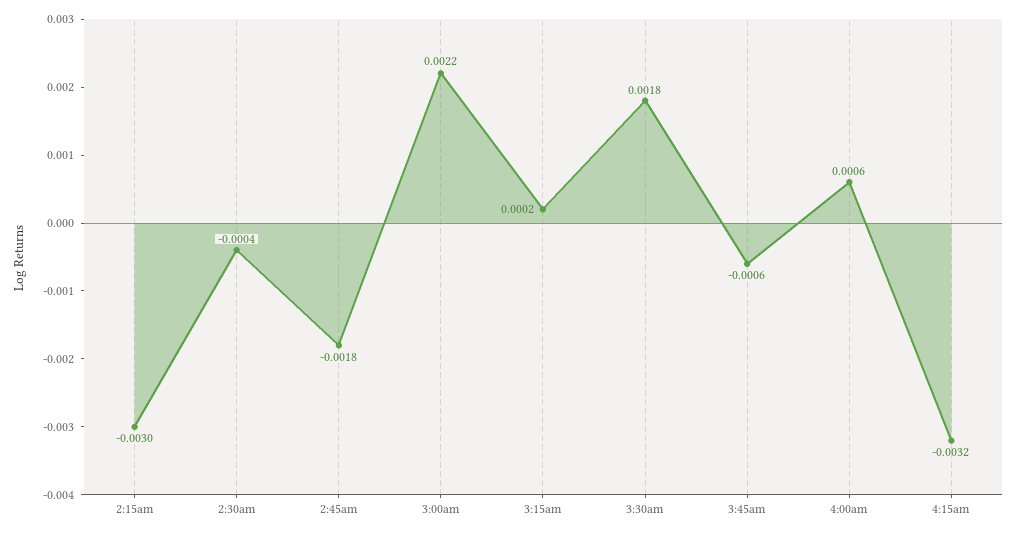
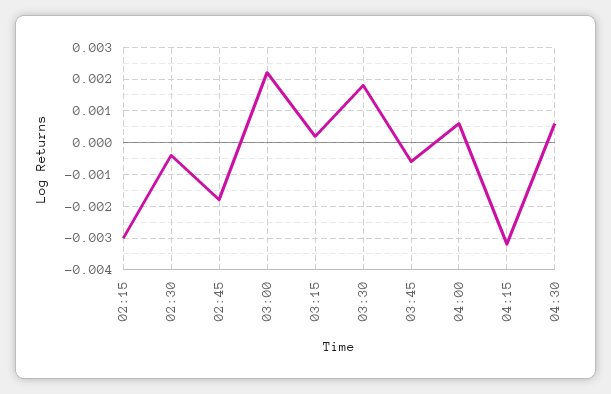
04:30: none -> 0.0005

